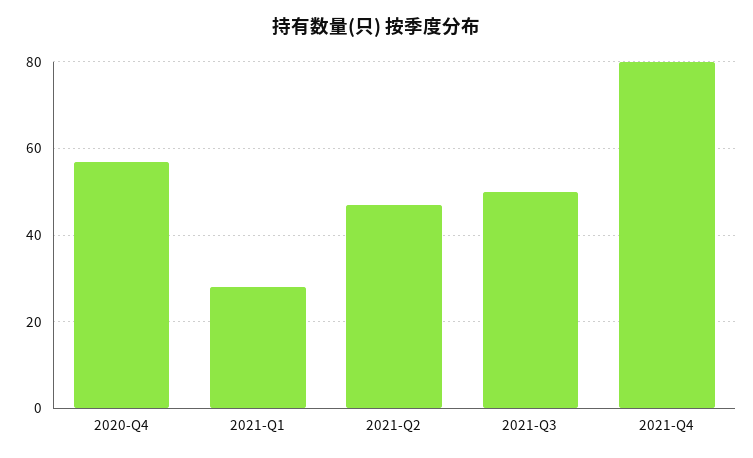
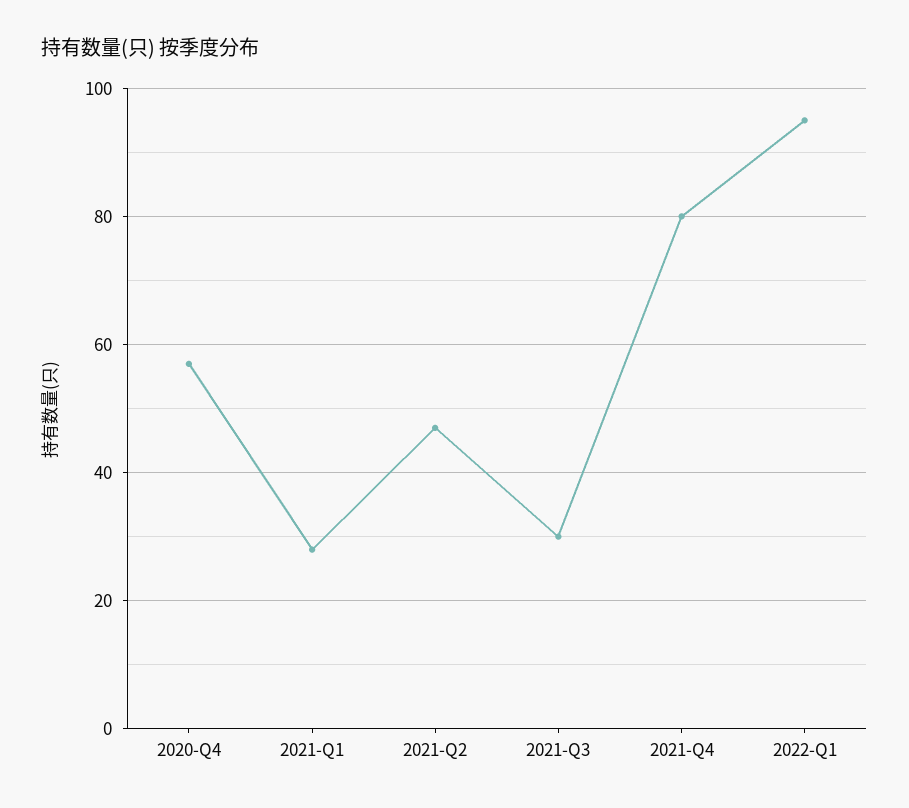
2021-Q3: 50 -> 30
2022-Q1: none -> 95

